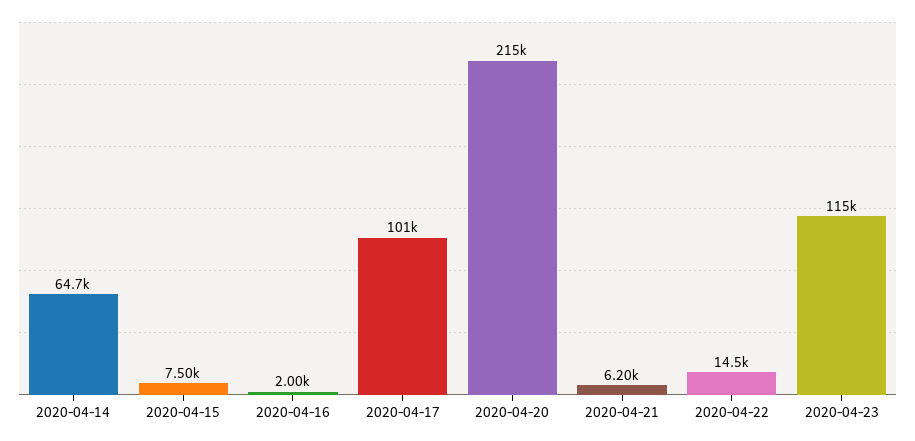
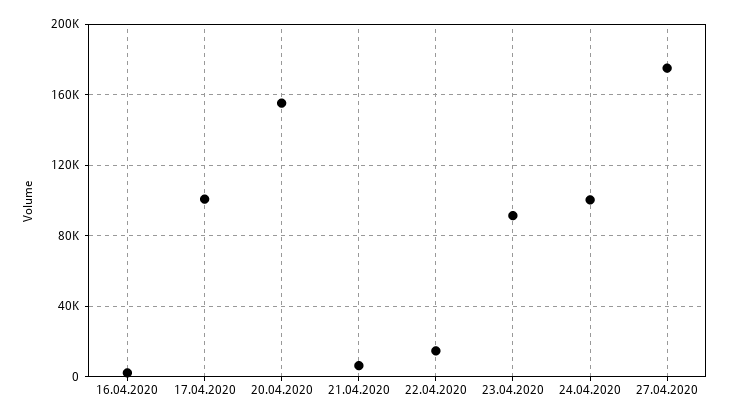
2020-04-14: 64700 -> none
2020-04-15: 7500 -> none
2020-04-20: 215000 -> 155000
2020-04-23: 115000 -> 90000
24.04.2020: none -> 100000
27.04.2020: none -> 175000

